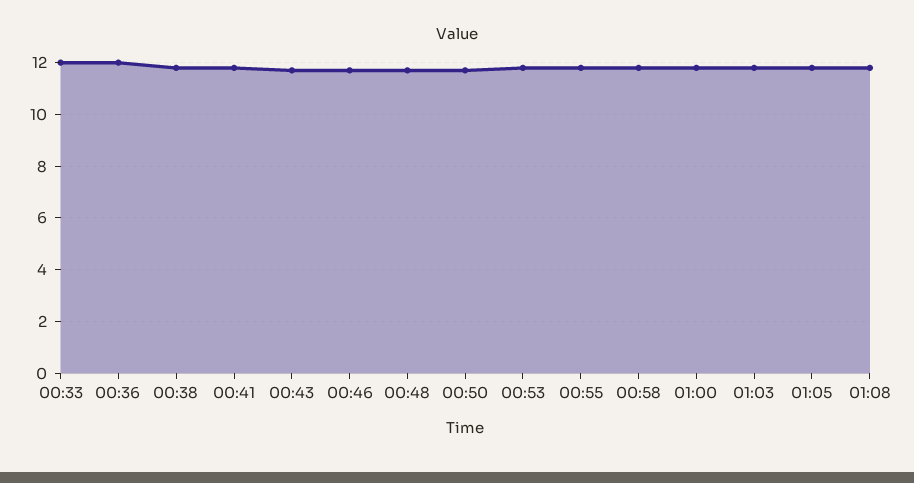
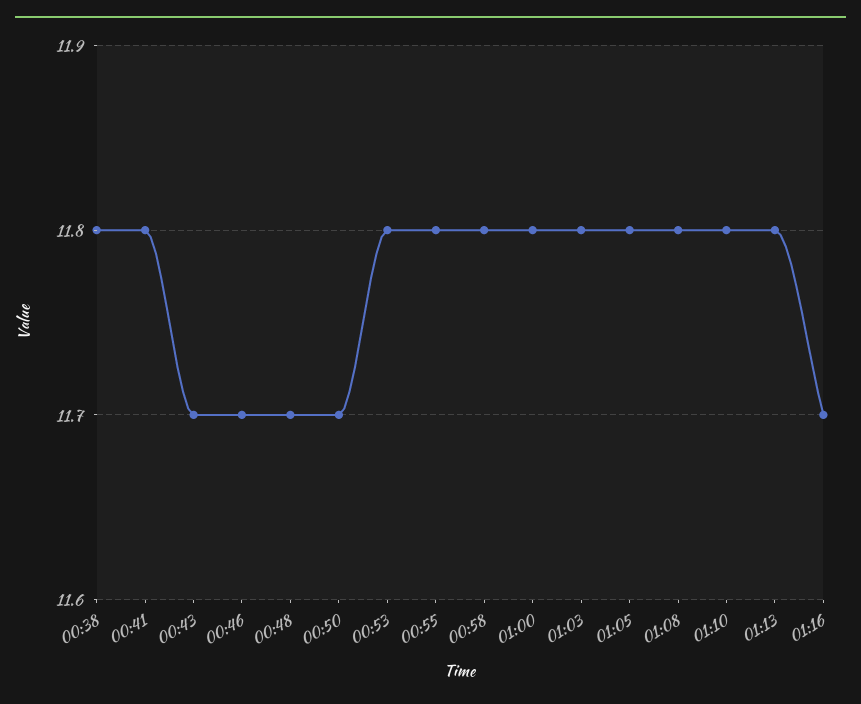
00:33: 12 -> none
00:36: 12 -> none
01:10: none -> 11.8
01:13: none -> 11.8
01:16: none -> 11.7

